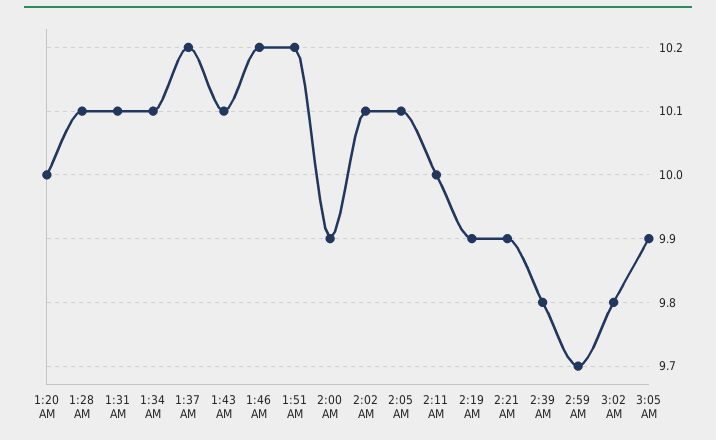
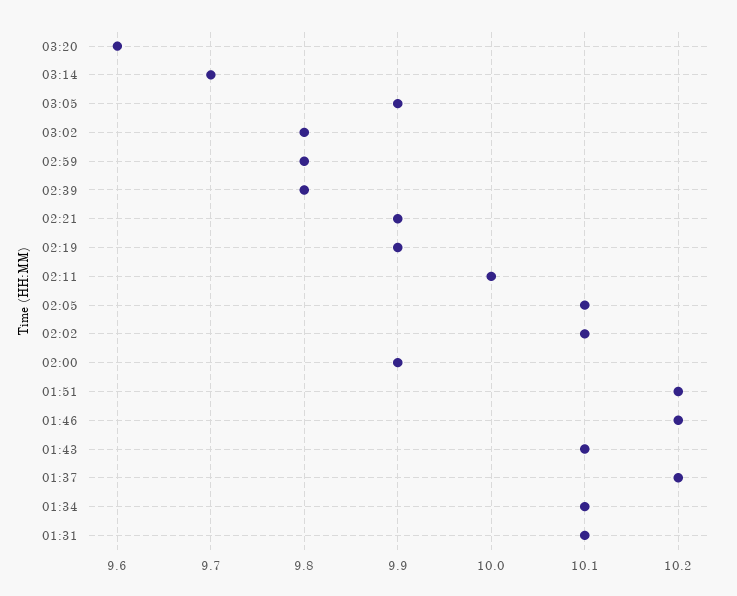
1:20 AM: 10 -> none
1:28 AM: 10.1 -> none
2:59 AM: 9.7 -> 9.8
03:20: none -> 9.6
03:14: none -> 9.7

